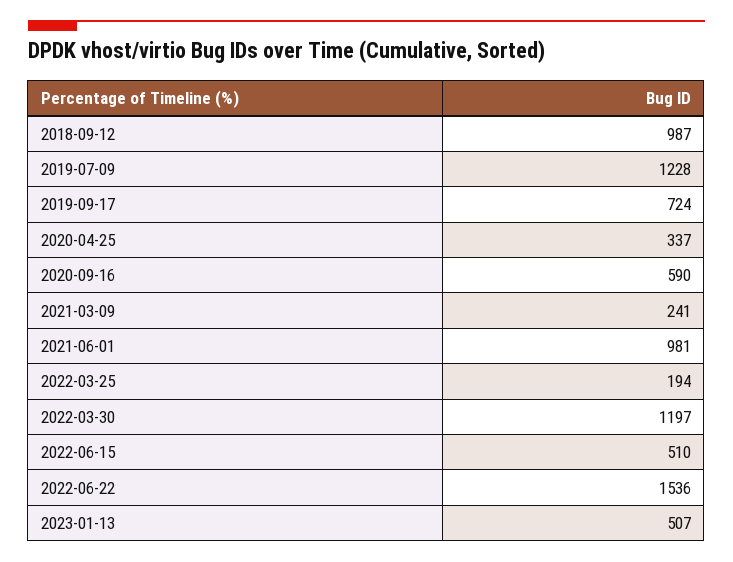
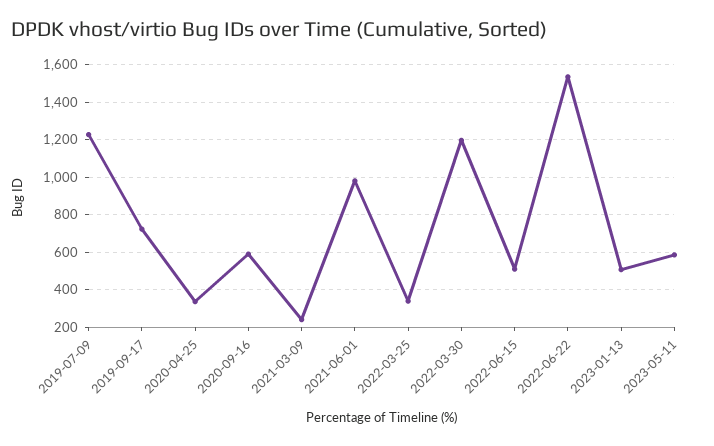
2018-09-12: 987 -> none
2022-03-25: 194 -> 350
2023-05-11: none -> 600

